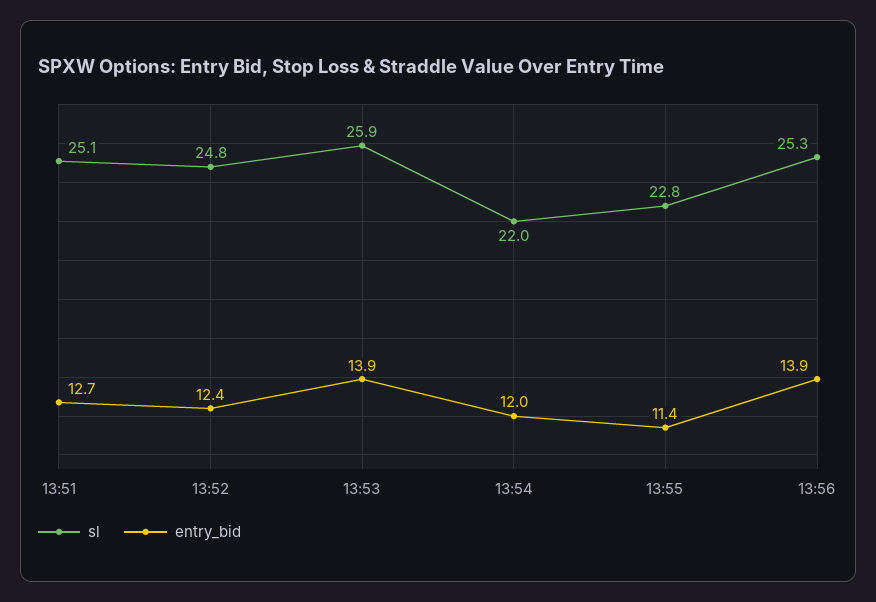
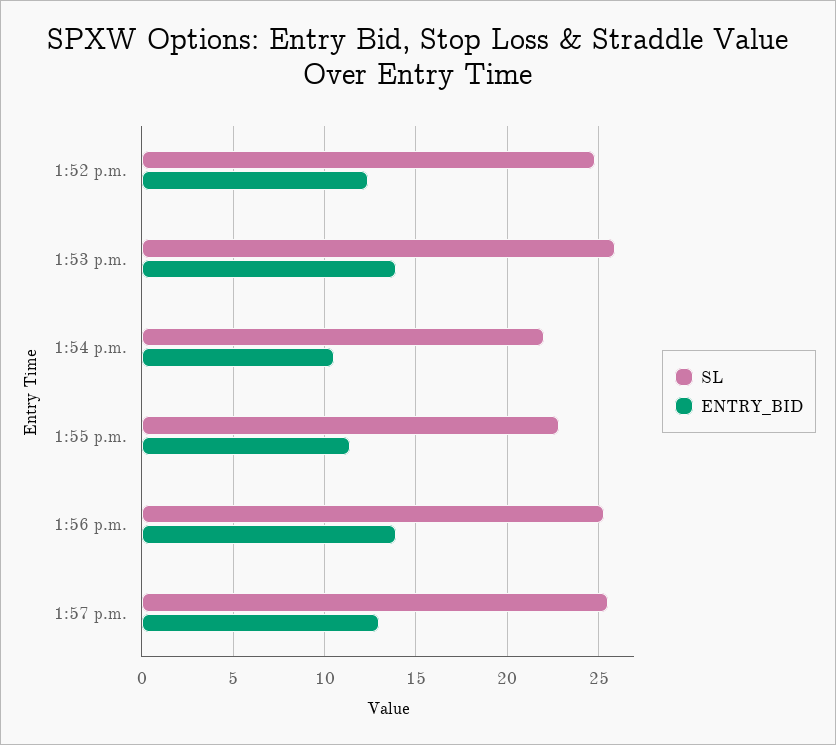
sl, 13:51: 25.1 -> none
entry_bid, 13:51: 12.7 -> none
entry_bid, 13:54: 12 -> 10.5
sl, 1:57 p.m.: none -> 25.5
entry_bid, 1:57 p.m.: none -> 13

